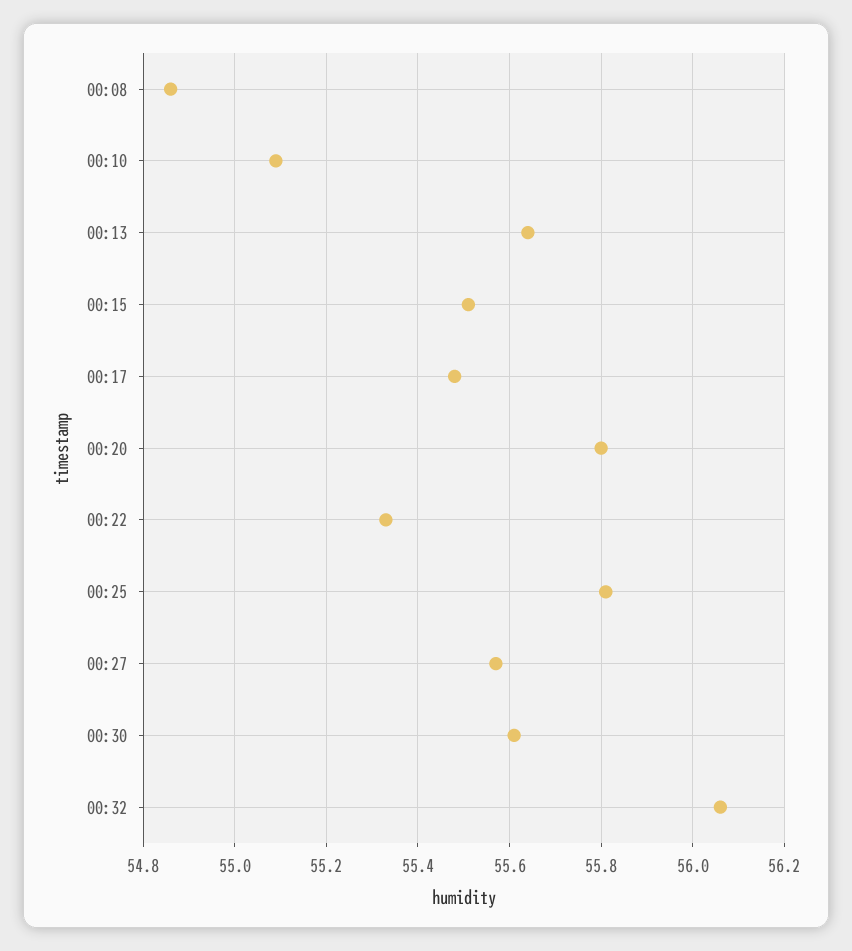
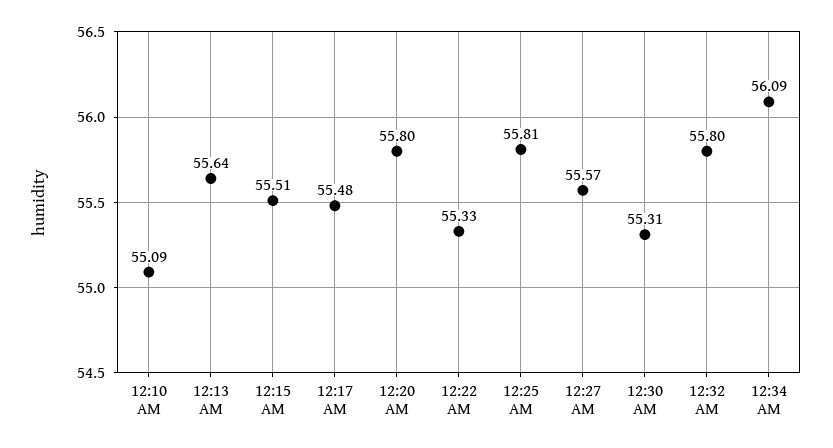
00:08: 54.85 -> none
00:30: 55.6 -> 55.31
00:32: 56.05 -> 55.8
12:34 AM: none -> 56.09

